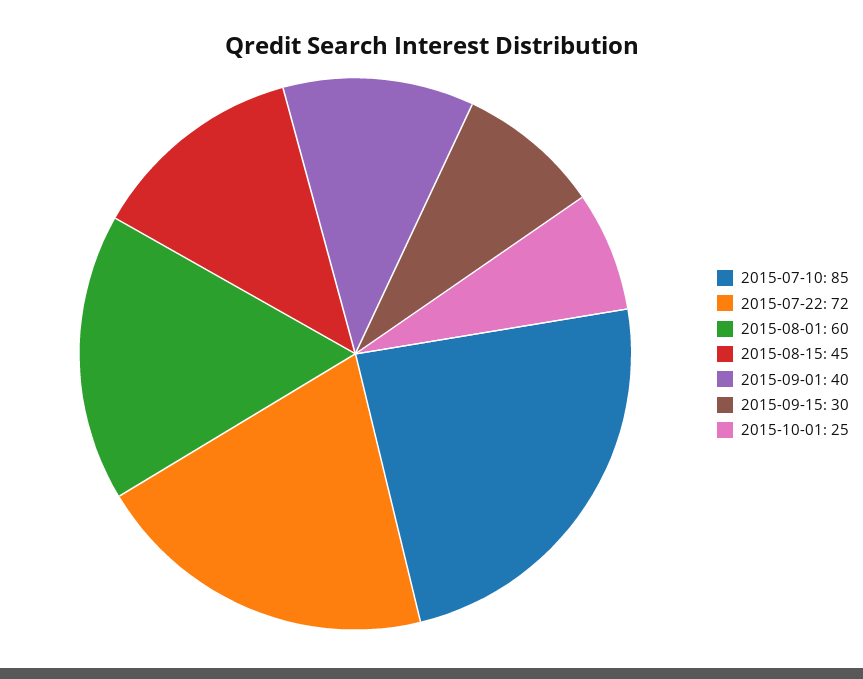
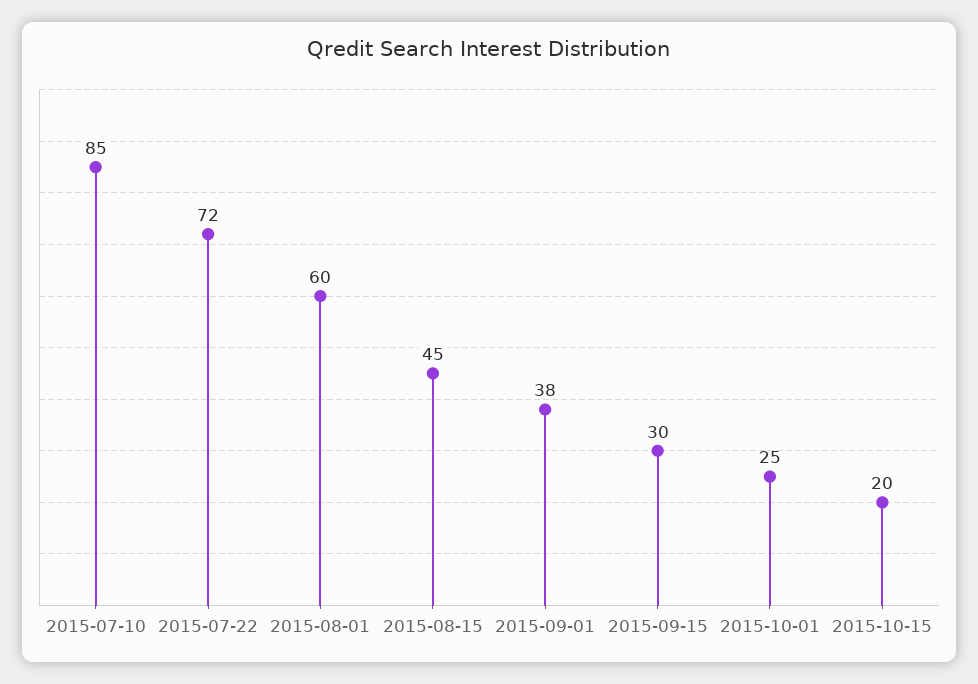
2015-09-01: 40 -> 38
2015-10-15: none -> 20

